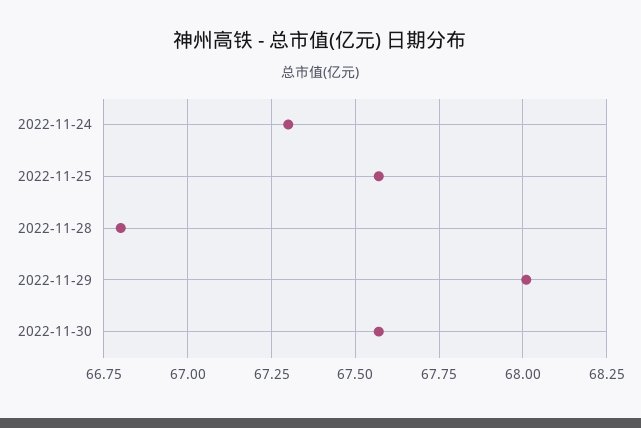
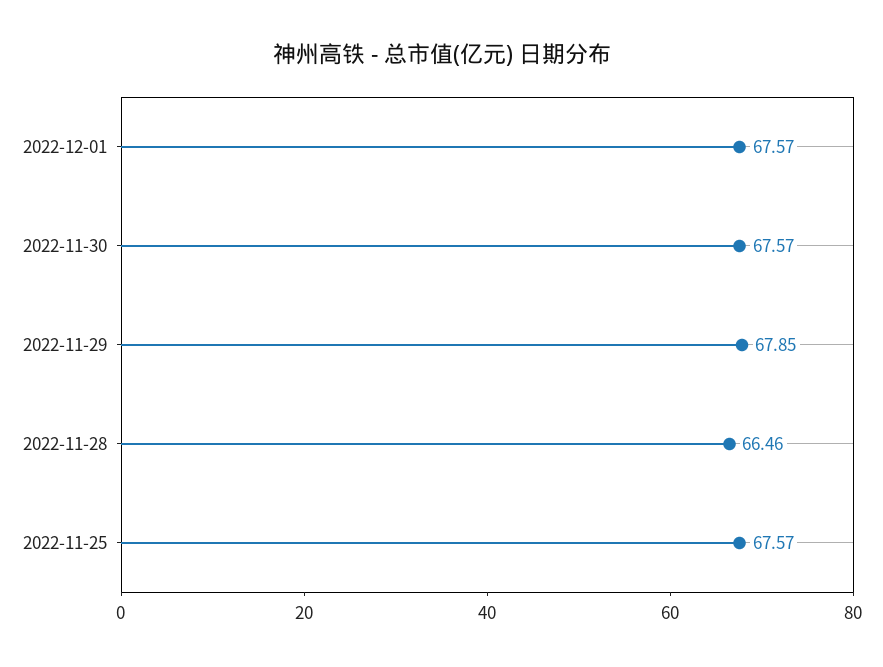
2022-11-24: 67.3 -> none
2022-11-28: 66.8 -> 66.46
2022-11-29: 68 -> 67.85
2022-12-01: none -> 67.57

